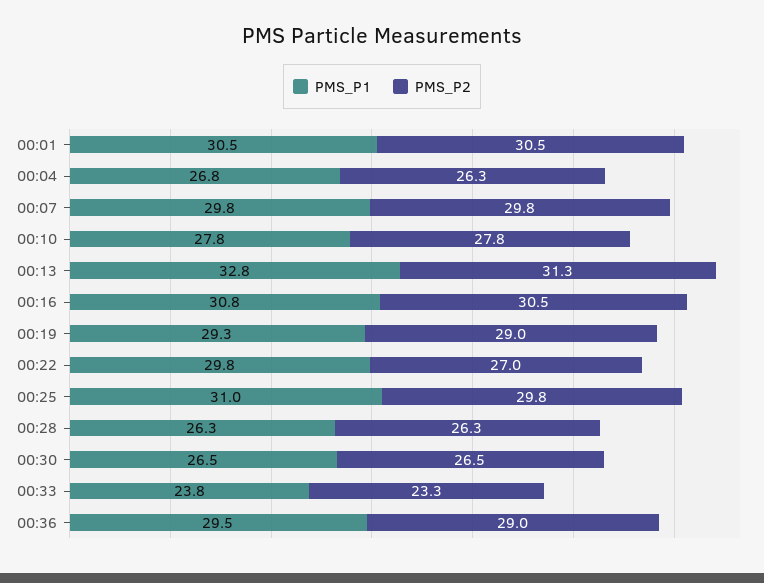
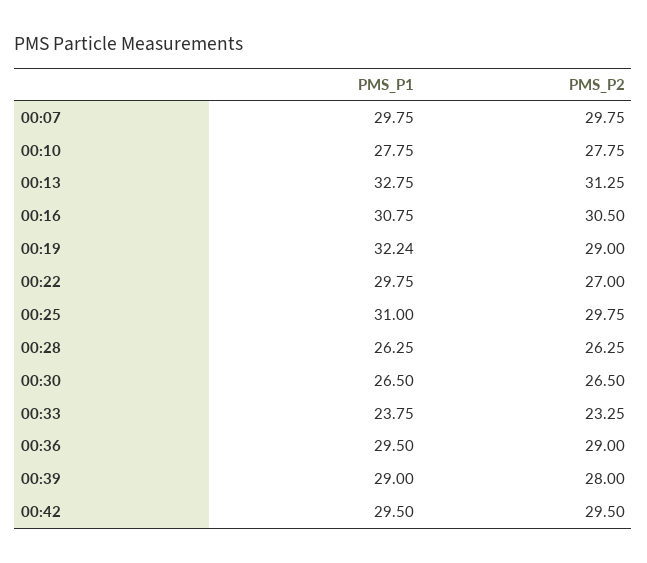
PMS_P1, 00:01: 30.5 -> none
PMS_P2, 00:01: 30.5 -> none
PMS_P1, 00:04: 26.8 -> none
PMS_P2, 00:04: 26.3 -> none
PMS_P1, 00:19: 29.3 -> 32.24
PMS_P1, 00:39: none -> 29
PMS_P2, 00:39: none -> 28
PMS_P1, 00:42: none -> 29.5
PMS_P2, 00:42: none -> 29.5

